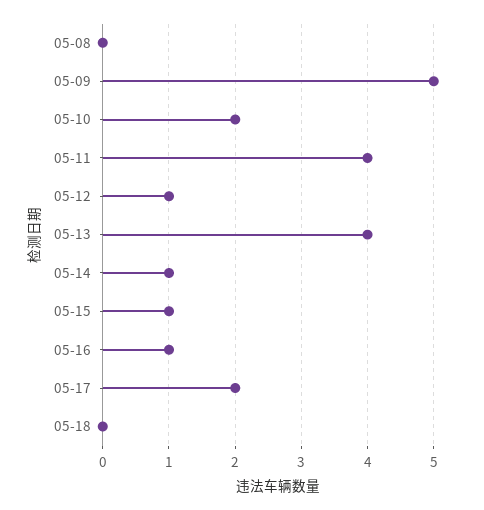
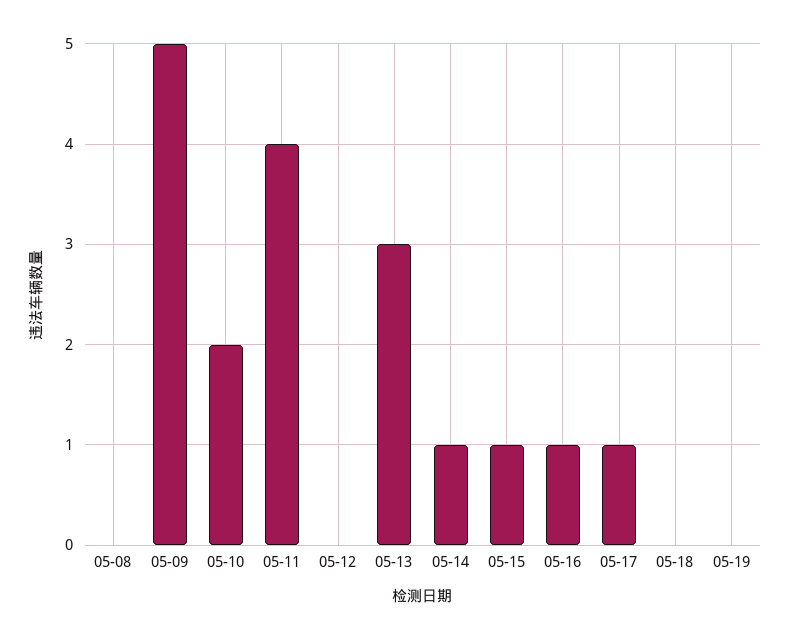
05-12: 1 -> 0
05-13: 4 -> 3
05-17: 2 -> 1
05-19: none -> 0

